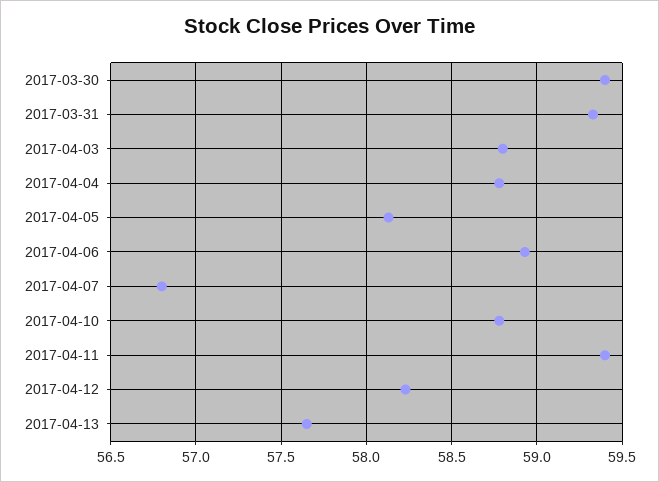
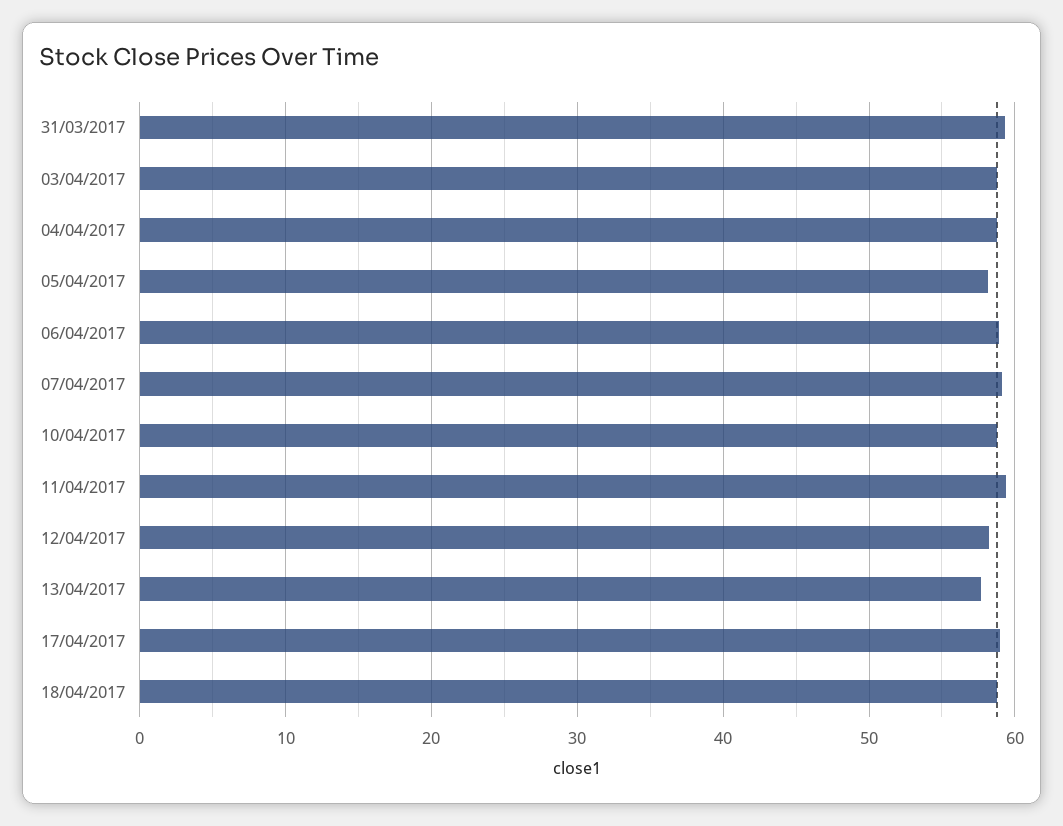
2017-03-30: 59.4 -> none
2017-04-07: 56.8 -> 59
17/04/2017: none -> 59
18/04/2017: none -> 59

